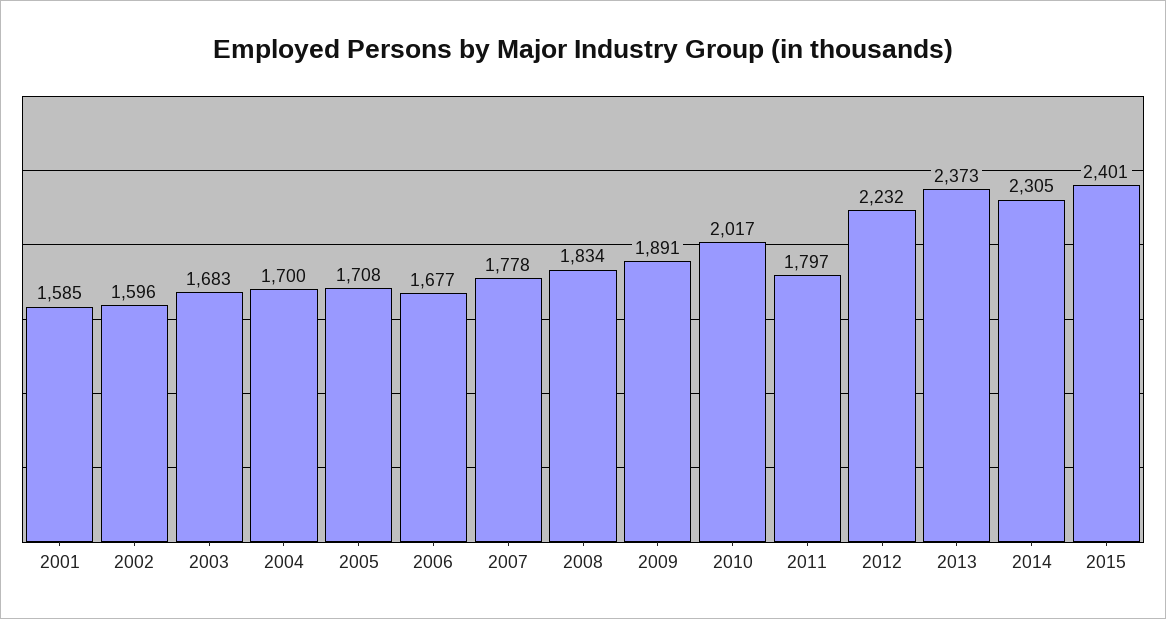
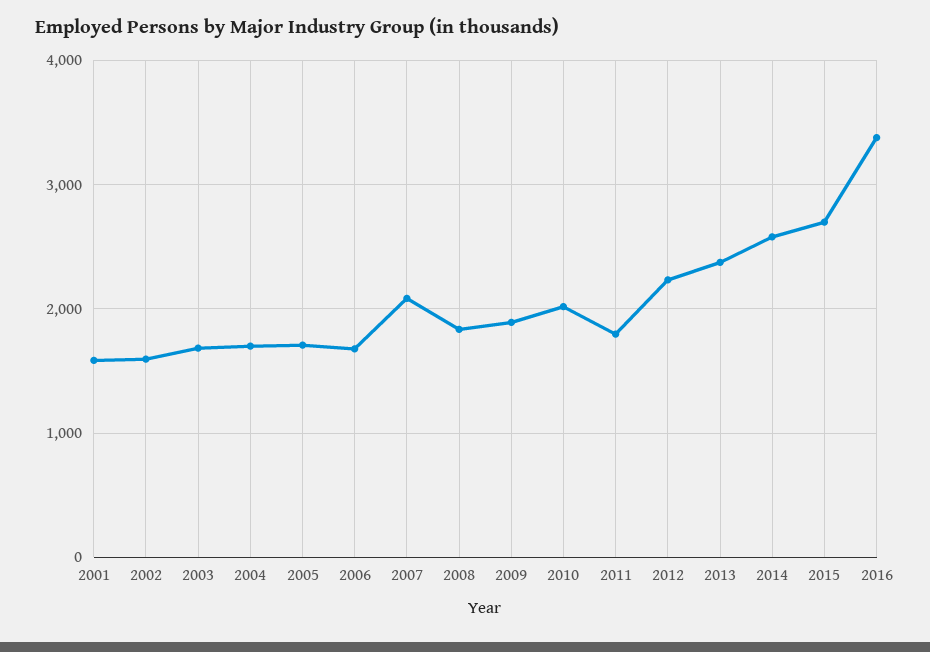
2007: 1778 -> 2100
2014: 2305 -> 2600
2015: 2401 -> 2700
2016: none -> 3400

